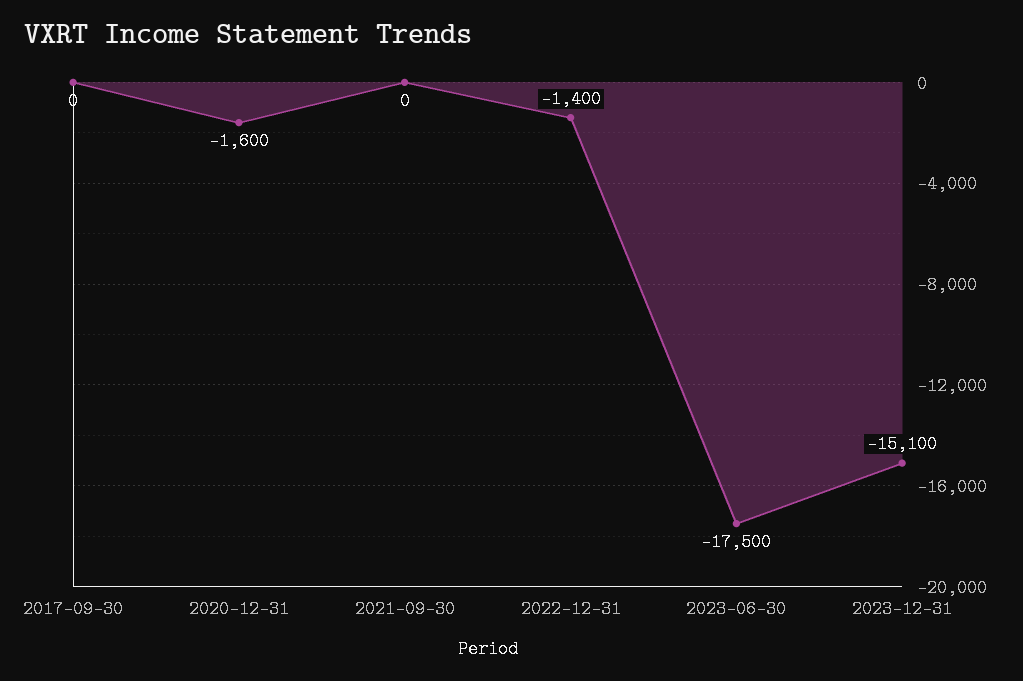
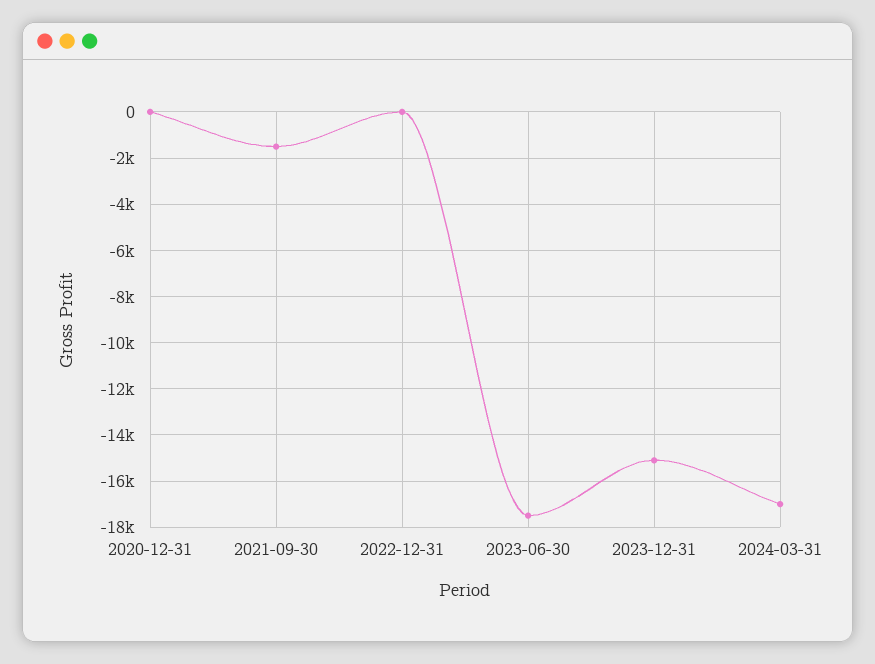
2017-09-30: 0 -> none
2020-12-31: -1600 -> 0
2021-09-30: 0 -> -1500
2022-12-31: -1400 -> 0
2024-03-31: none -> -17000

